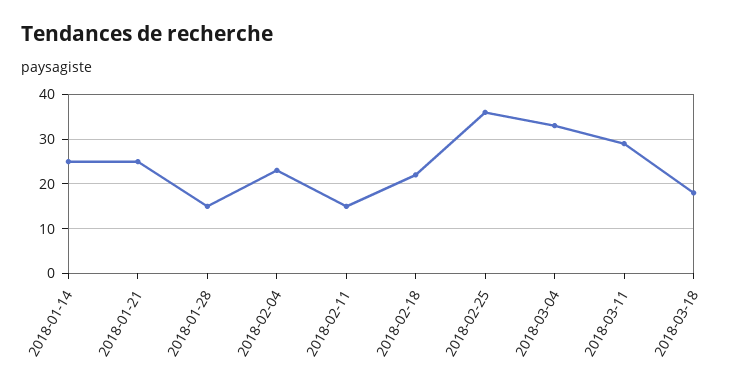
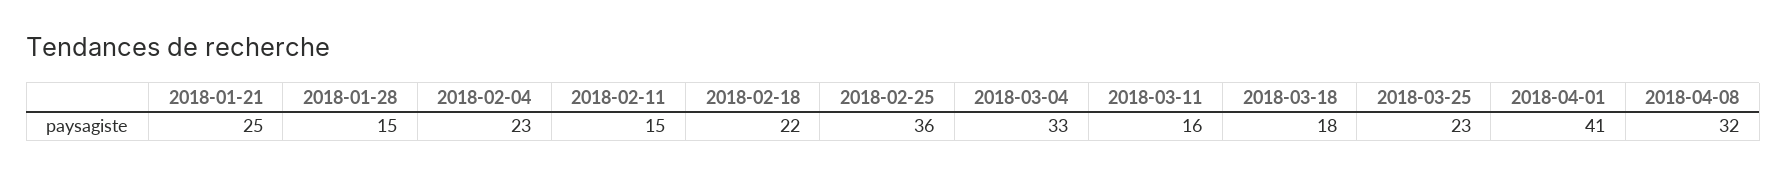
2018-01-14: 25 -> none
2018-03-11: 30 -> 16
2018-03-25: none -> 23
2018-04-01: none -> 41
2018-04-08: none -> 32

